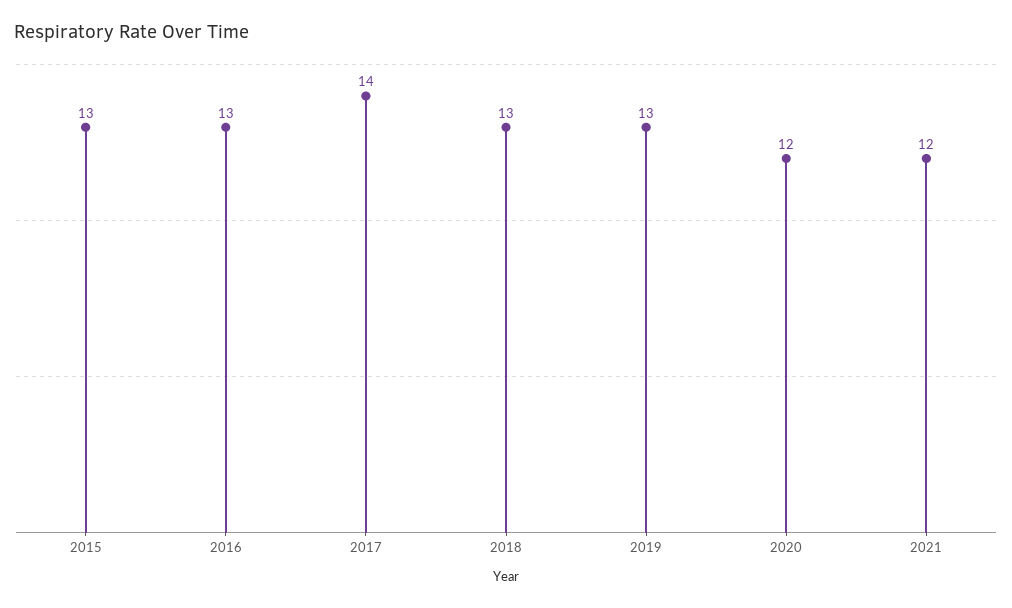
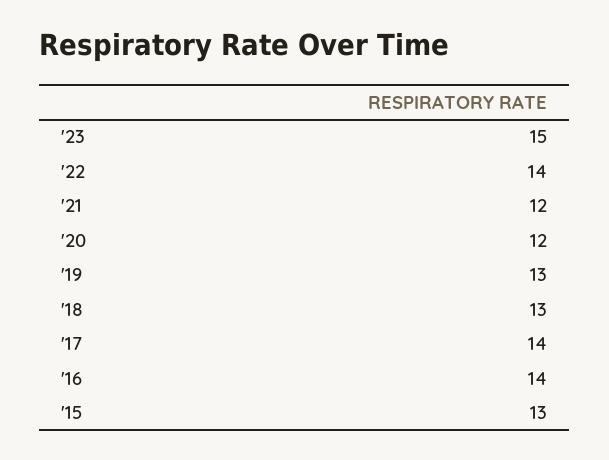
2016: 13 -> 14
'23: none -> 15
'22: none -> 14

